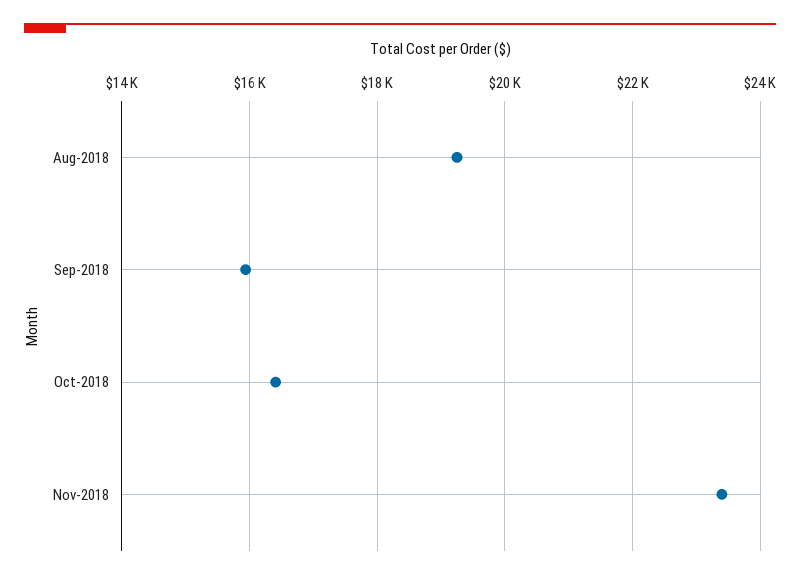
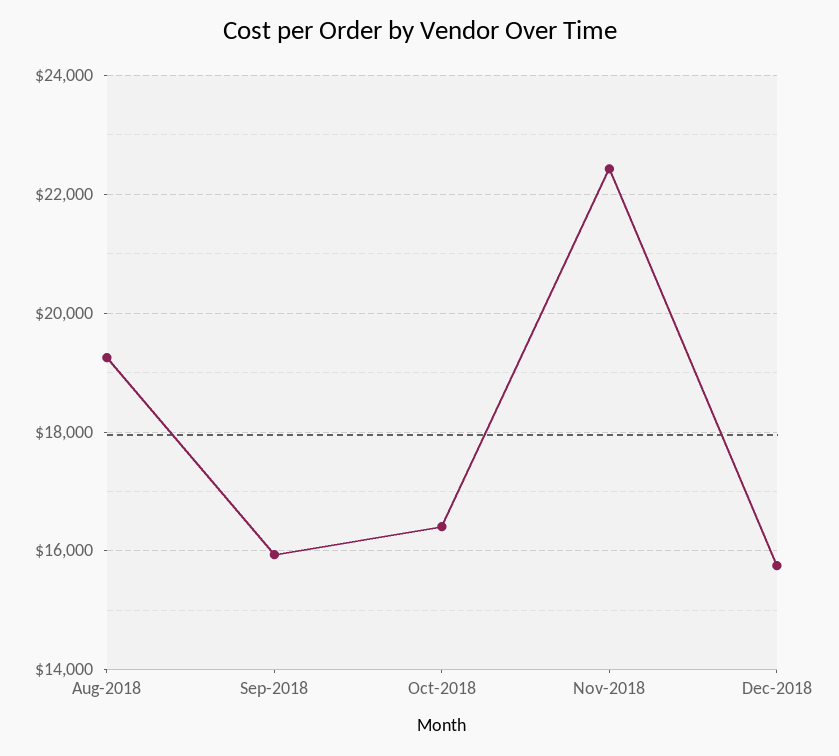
Nov-2018: 23400 -> 22400
Dec-2018: none -> 15800

